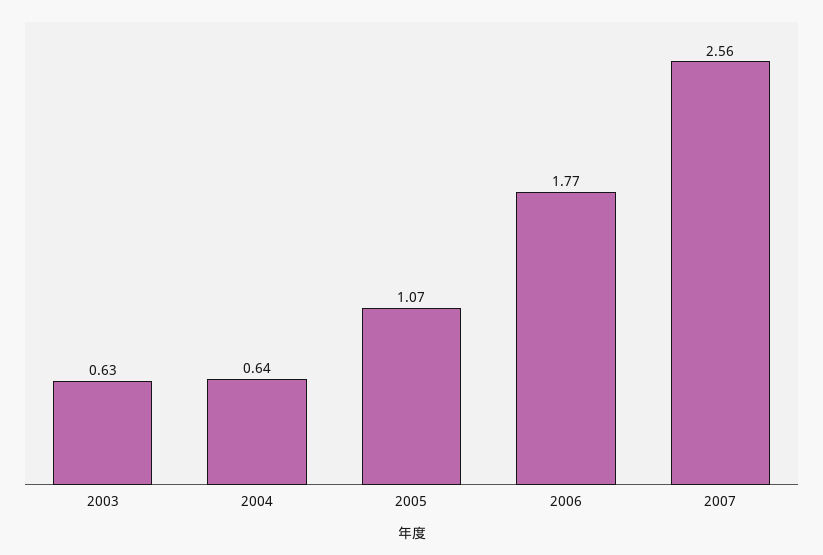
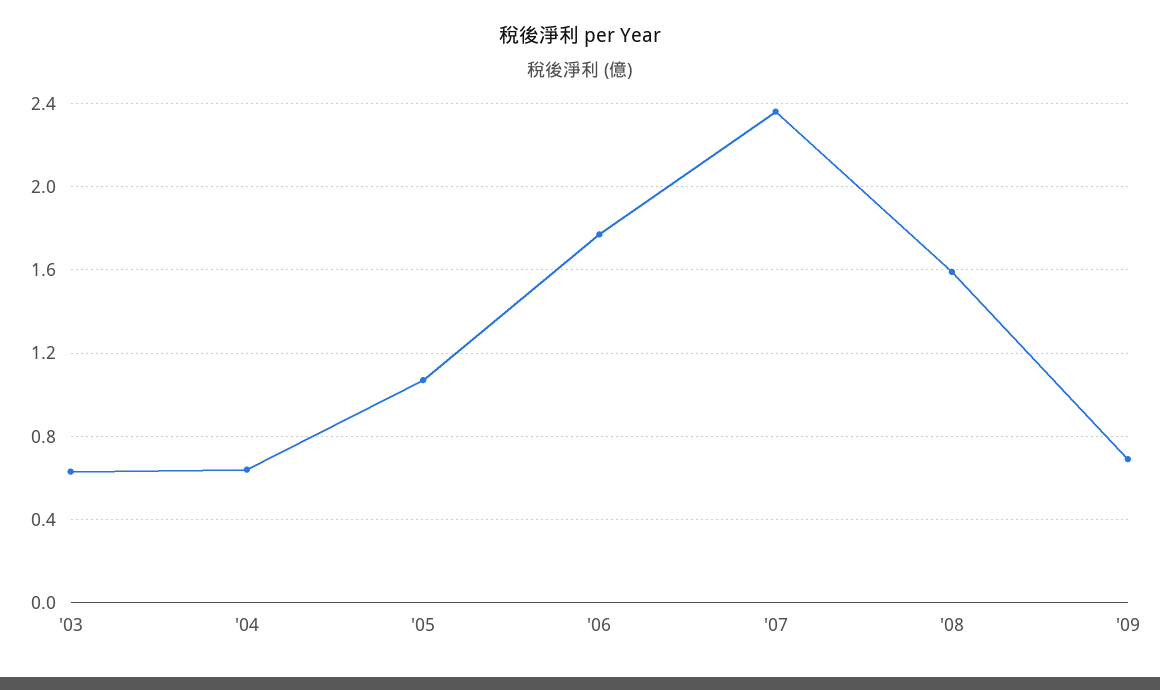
2007: 2.56 -> 2.35
'08: none -> 1.6
'09: none -> 0.7

